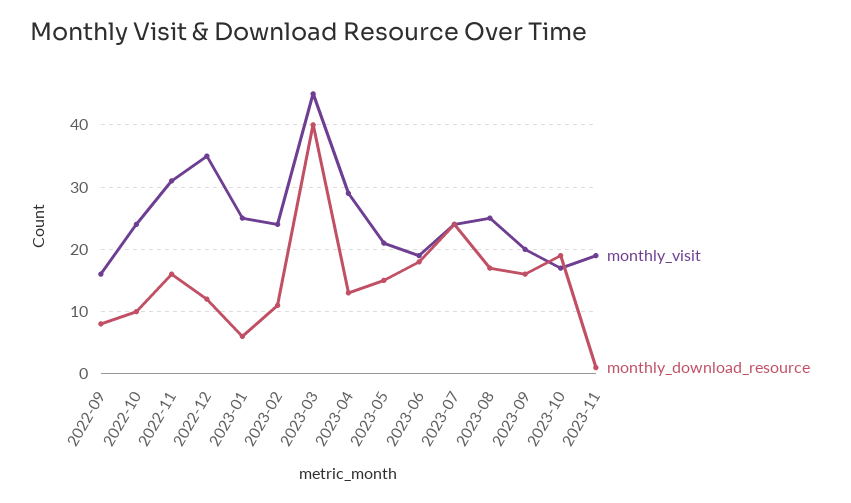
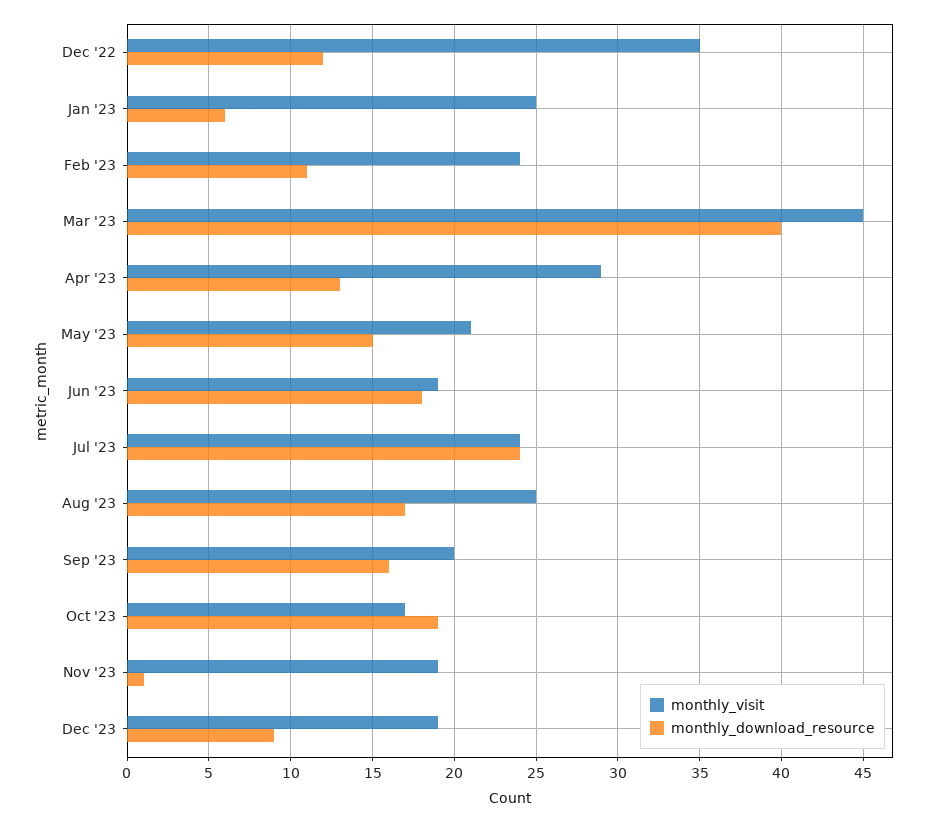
monthly_visit, 2022-09: 16 -> none
monthly_download_resource, 2022-09: 8 -> none
monthly_visit, 2022-10: 24 -> none
monthly_download_resource, 2022-10: 10 -> none
monthly_visit, 2022-11: 31 -> none
monthly_download_resource, 2022-11: 16 -> none
monthly_visit, Dec '23: none -> 19
monthly_download_resource, Dec '23: none -> 9

